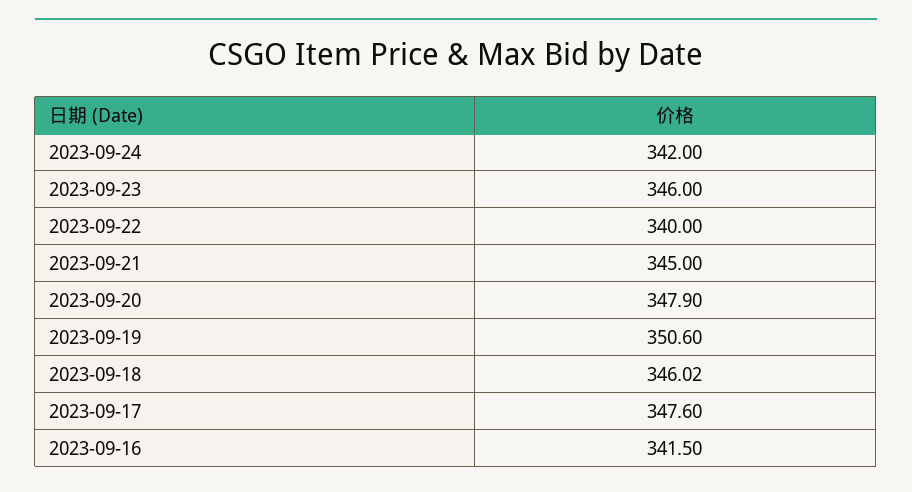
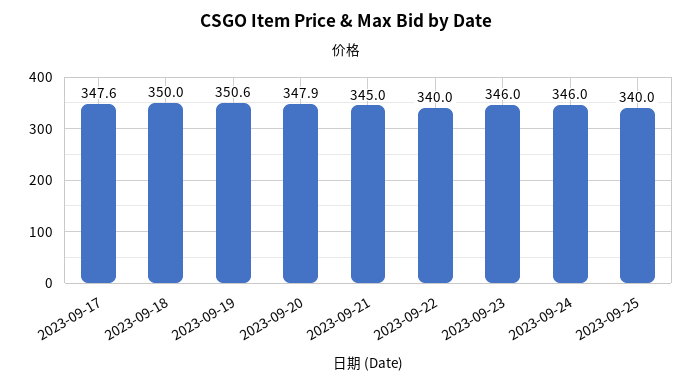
2023-09-24: 342 -> 346
2023-09-18: 346.02 -> 350
2023-09-16: 341.5 -> none
2023-09-25: none -> 340

